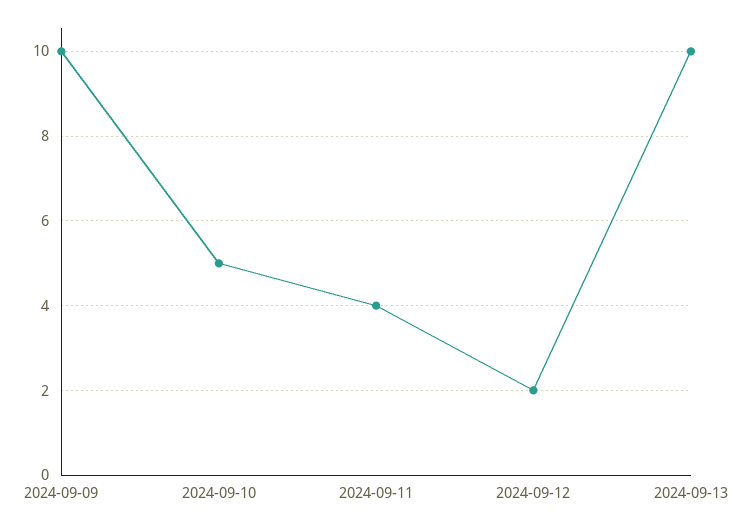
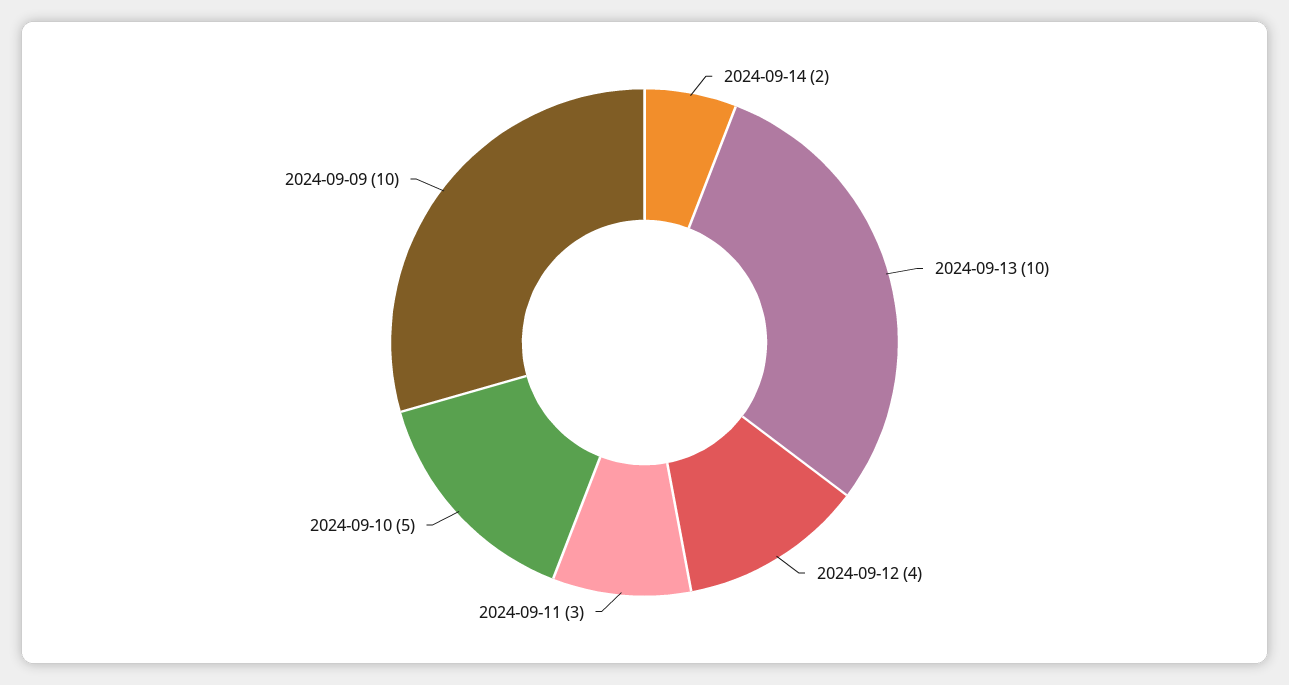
2024-09-11: 4 -> 3
2024-09-12: 2 -> 4
2024-09-14: none -> 2

